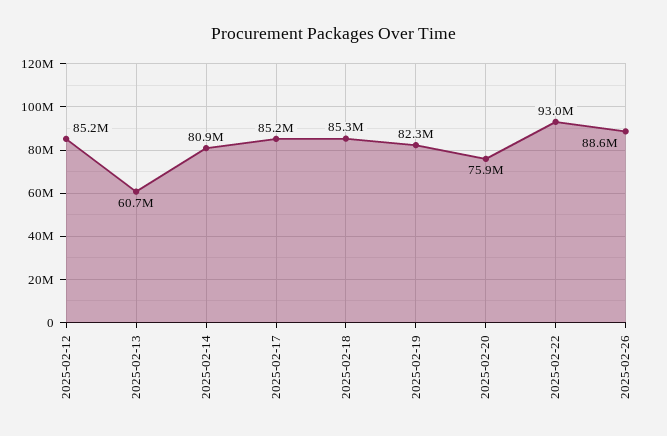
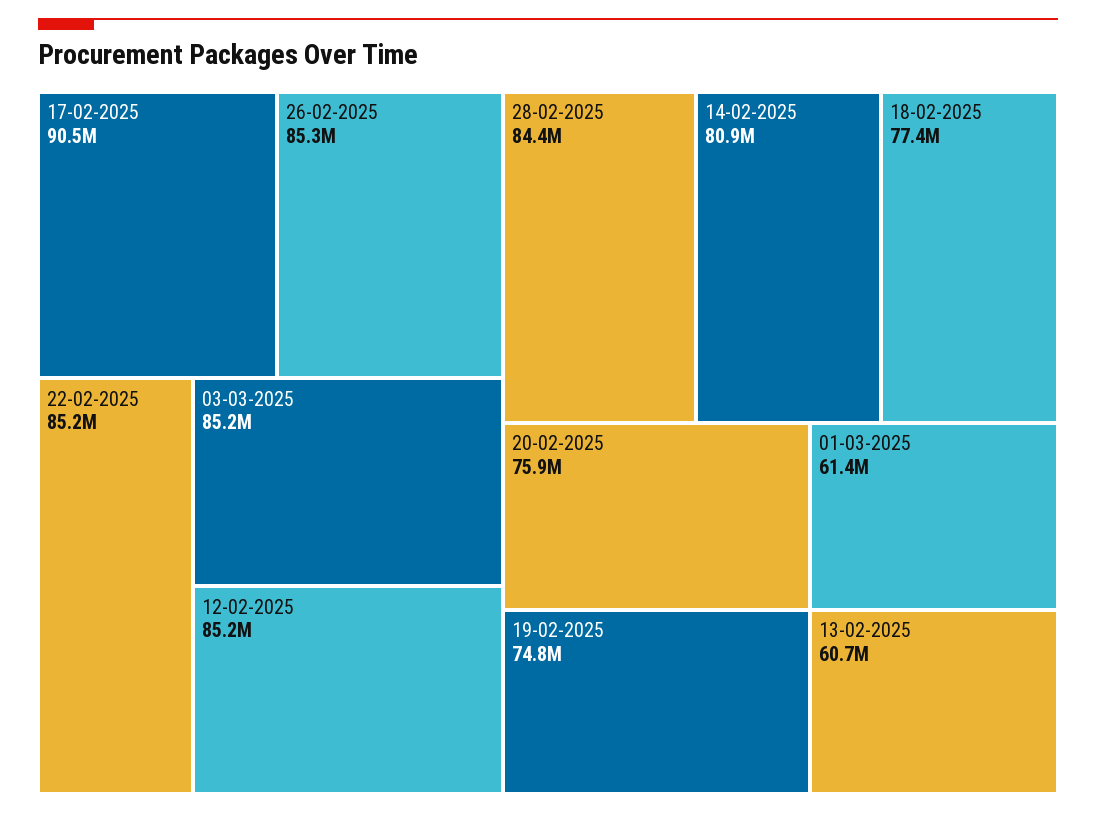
2025-02-17: 85200000 -> 90500000
2025-02-18: 85300000 -> 77400000
2025-02-19: 82300000 -> 74800000
2025-02-22: 93000000 -> 85200000
2025-02-26: 88600000 -> 85300000
03-03-2025: none -> 85200000
28-02-2025: none -> 84400000
01-03-2025: none -> 61400000

